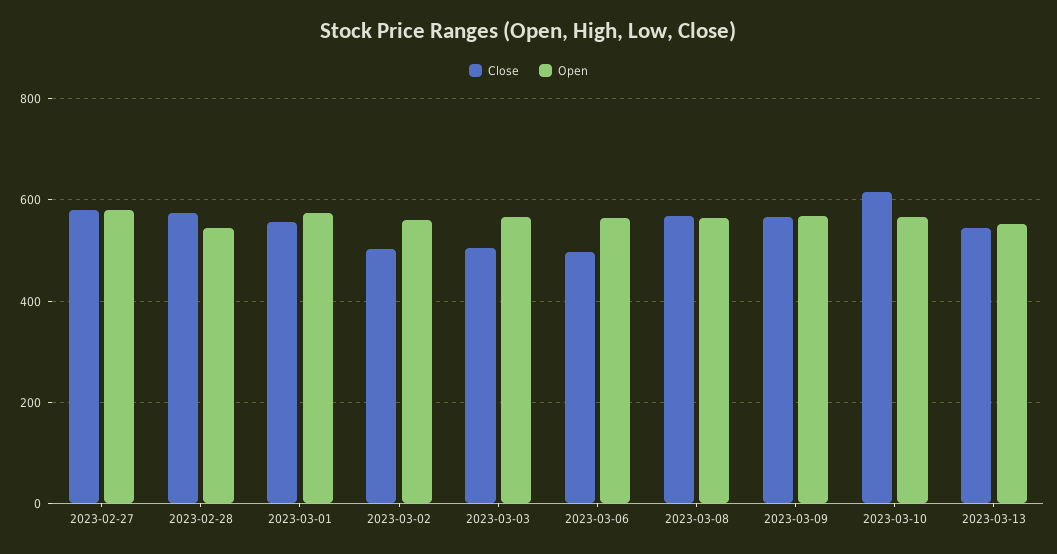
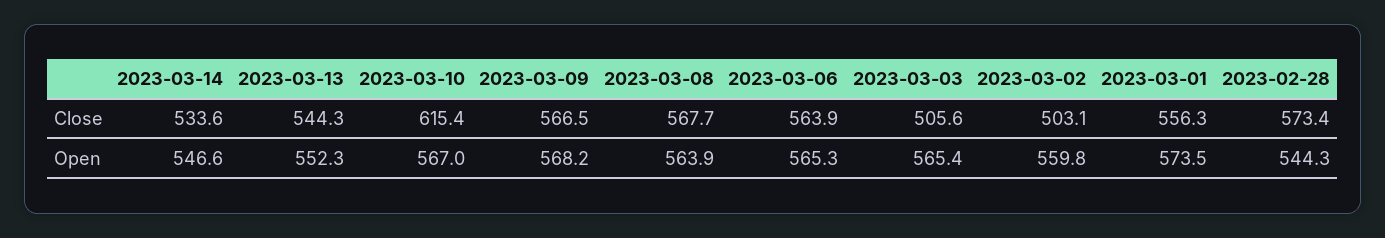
Close, 2023-02-27: 580 -> none
Open, 2023-02-27: 580 -> none
Close, 2023-03-06: 500 -> 563.9
Close, 2023-03-14: none -> 533.6
Open, 2023-03-14: none -> 546.6

